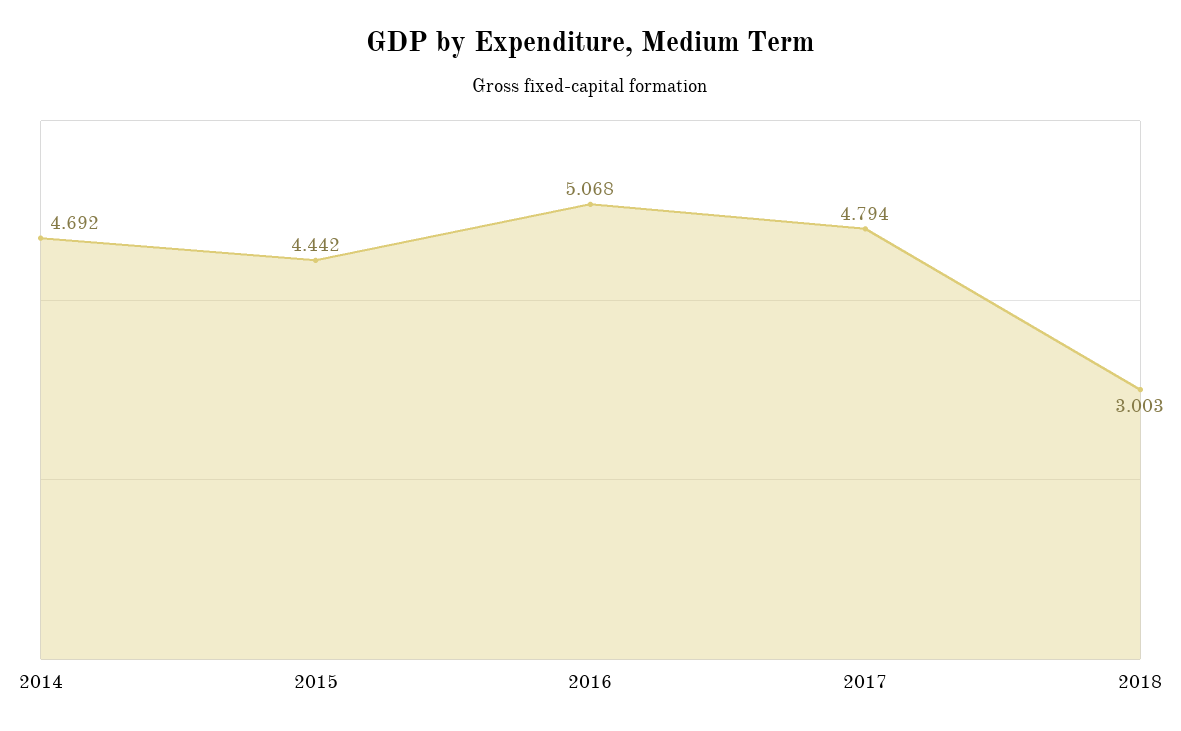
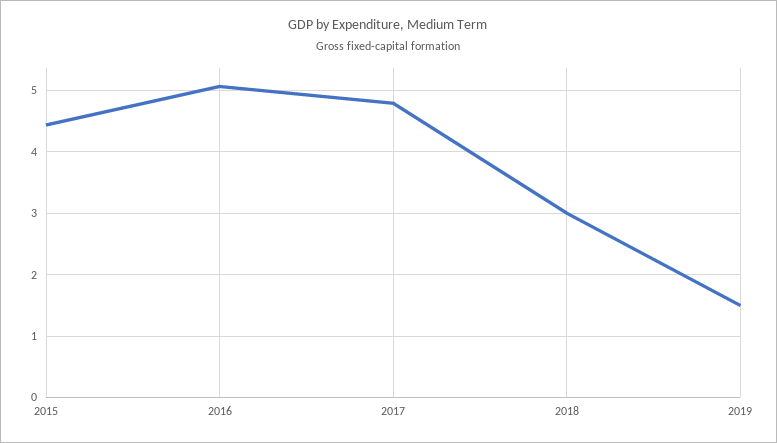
2014: 4.692 -> none
2019: none -> 1.5

